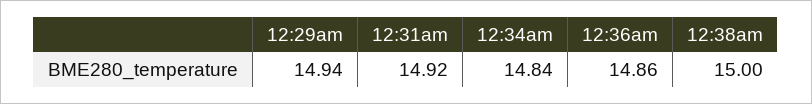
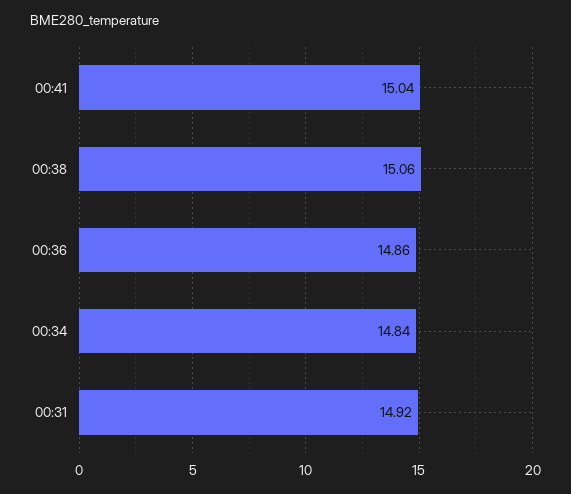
12:29am: 14.94 -> none
12:38am: 15 -> 15.06
00:41: none -> 15.04

